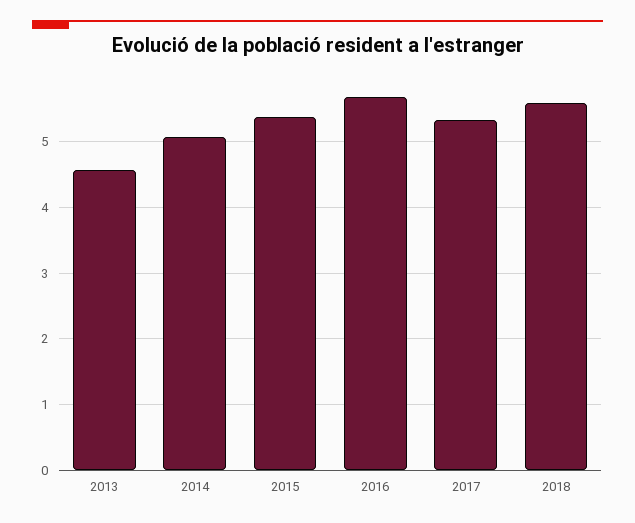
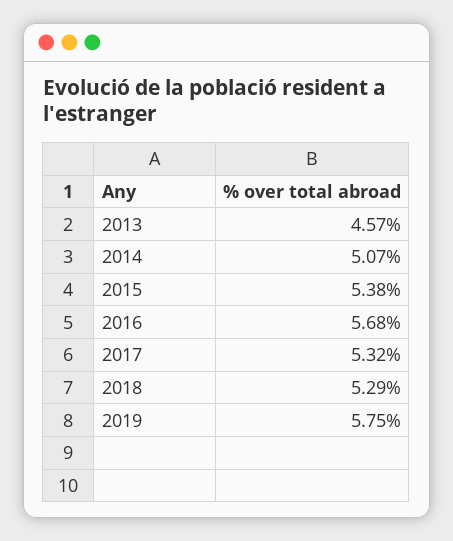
2018: 5.6 -> 5.29
2019: none -> 5.75

